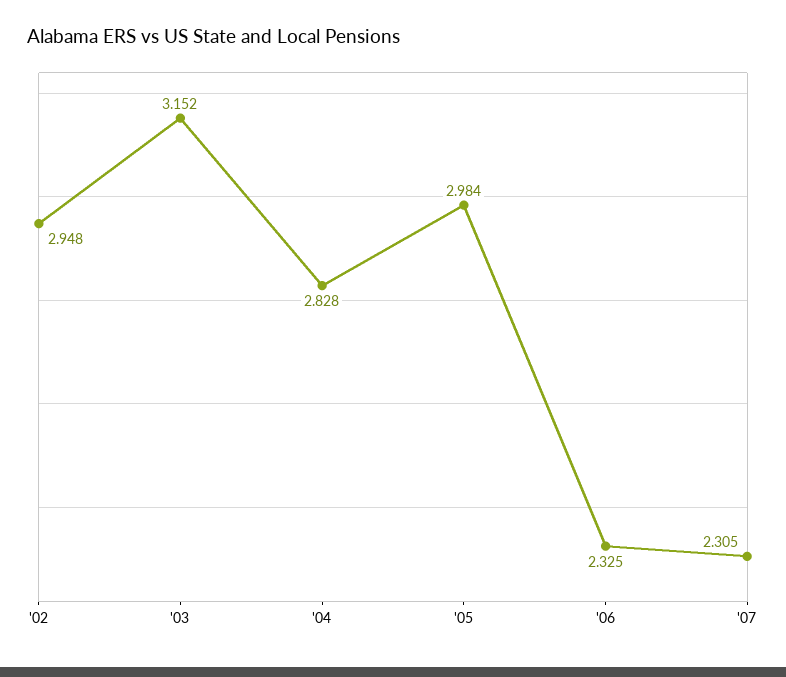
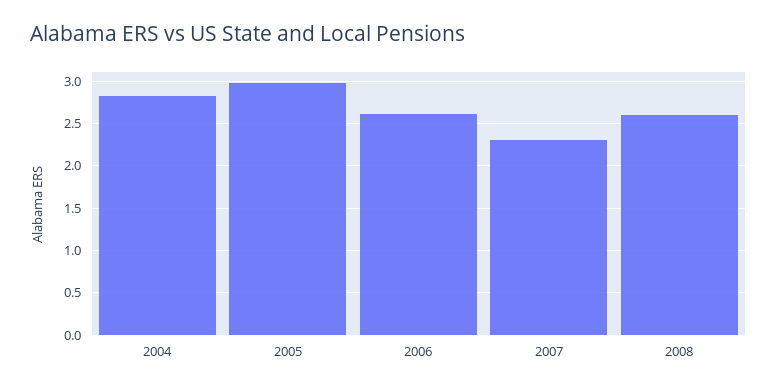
'02: 2.948 -> none
'03: 3.152 -> none
'06: 2.325 -> 2.6
2008: none -> 2.6

